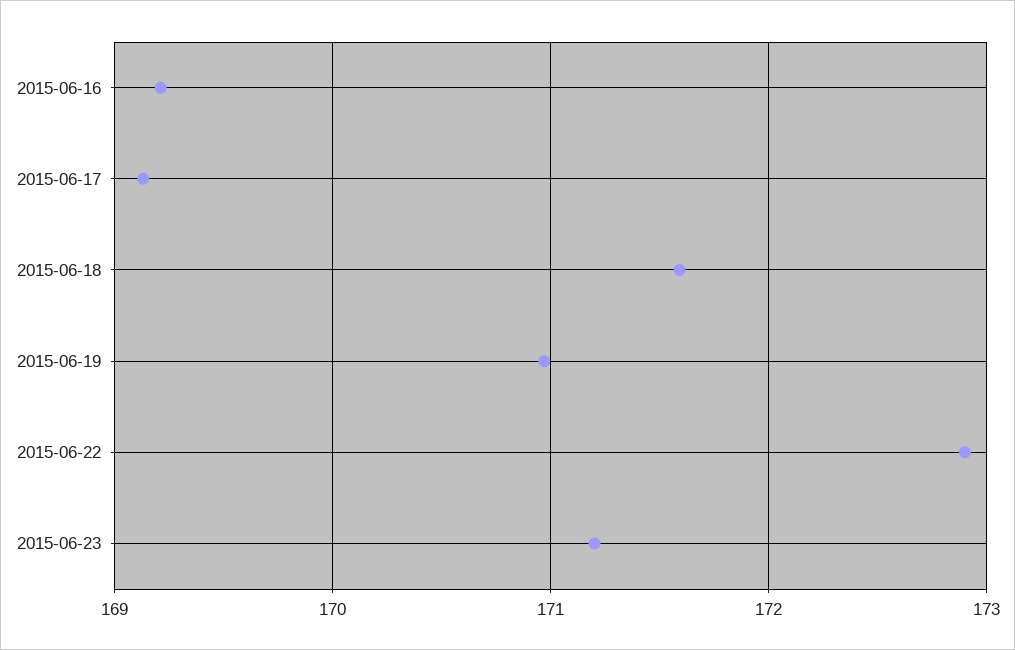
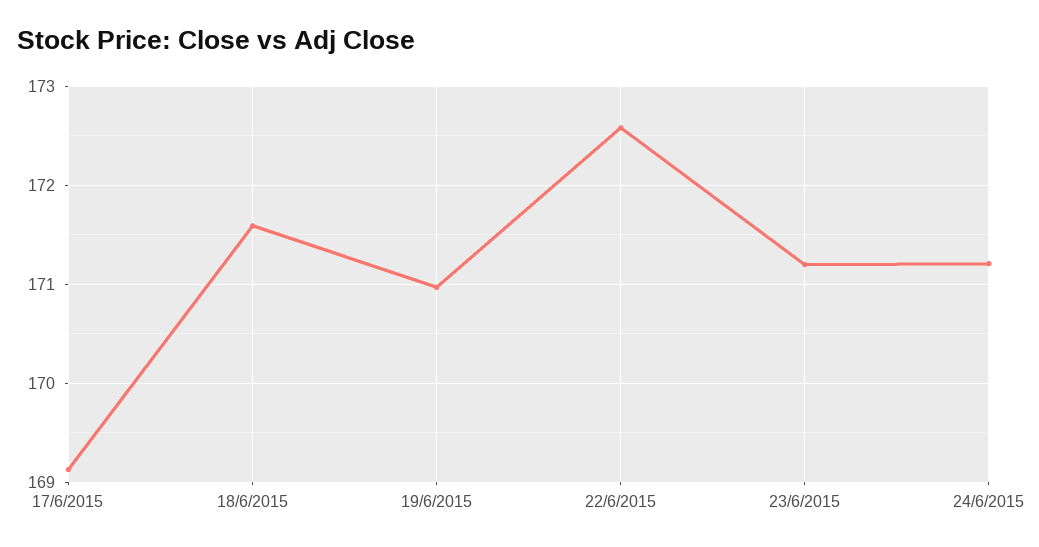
2015-06-16: 169.2 -> none
2015-06-22: 172.9 -> 172.6
24/6/2015: none -> 171.2

